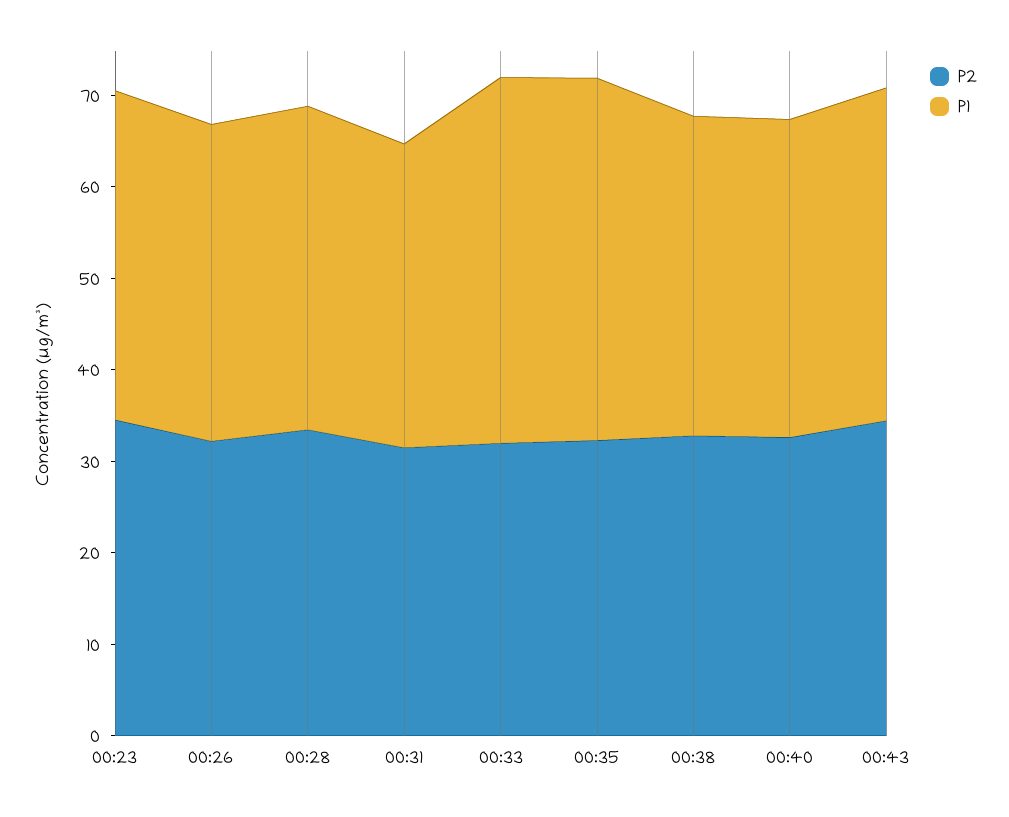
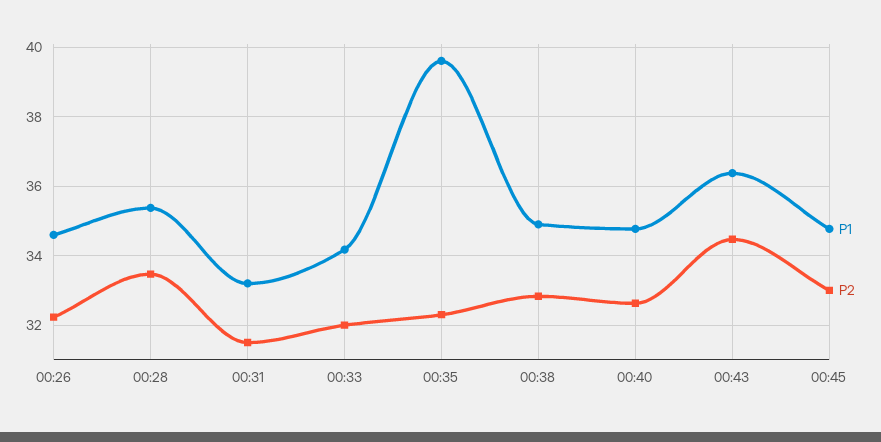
P2, 00:23: 34 -> none
P1, 00:23: 36 -> none
P1, 00:33: 40 -> 34.2
P1, 00:45: none -> 34.8
P2, 00:45: none -> 33

